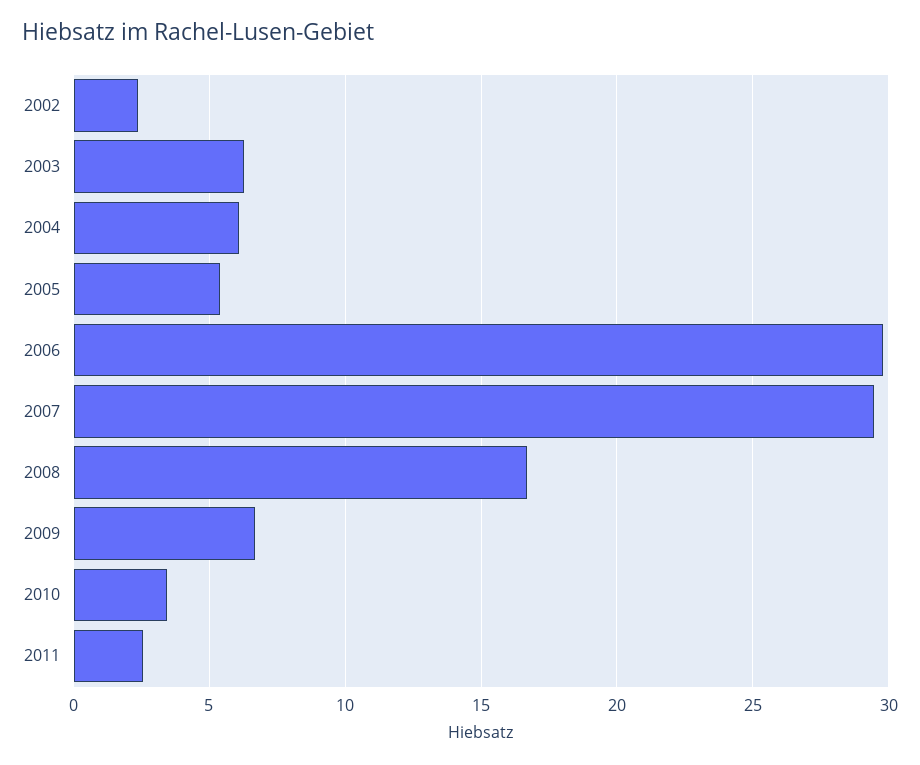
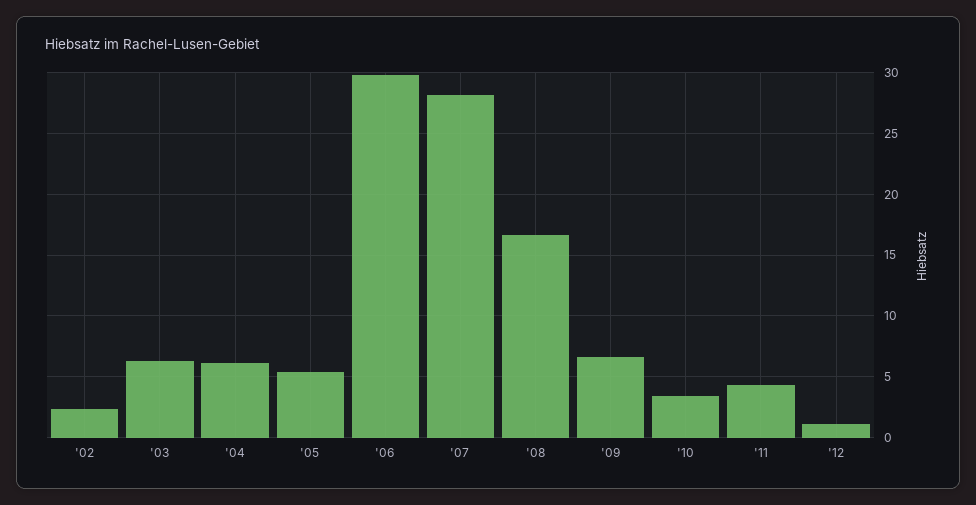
2007: 29.5 -> 28
2011: 2.5 -> 4.5
'12: none -> 1

